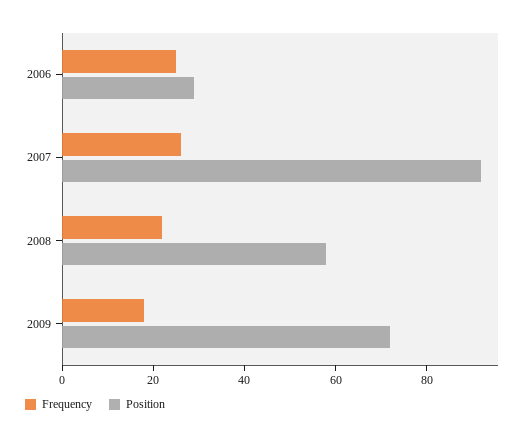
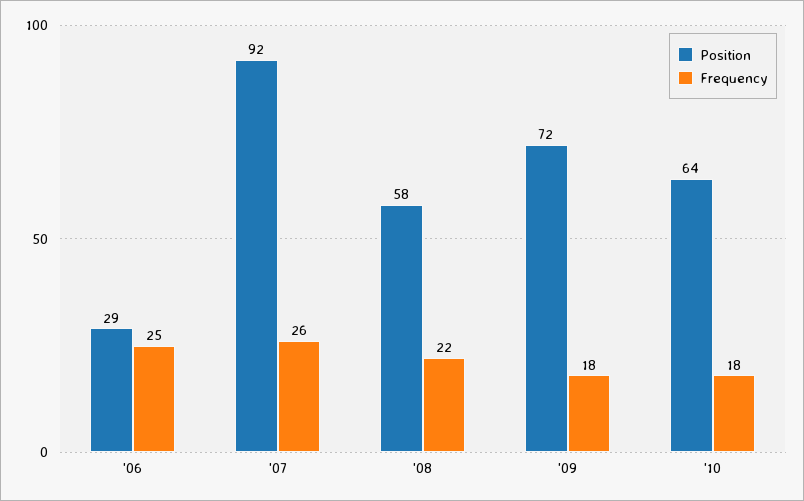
Position, '10: none -> 64
Frequency, '10: none -> 18

